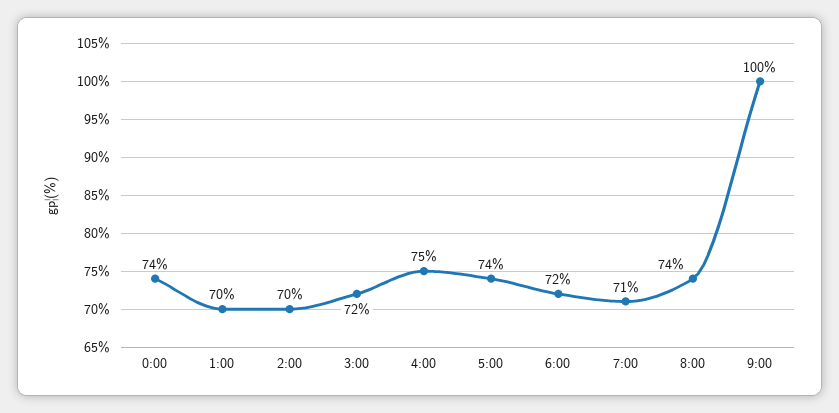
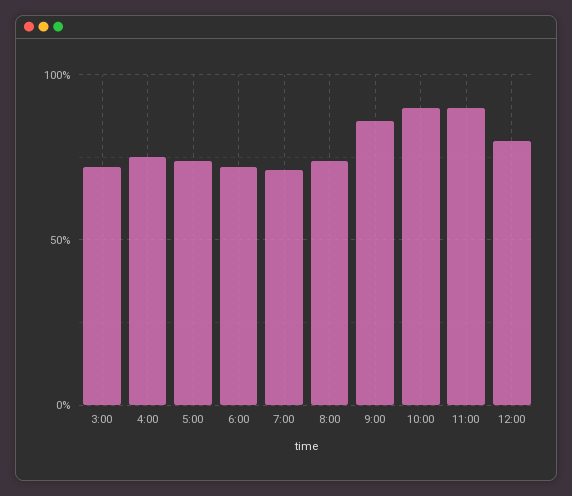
0:00: 74 -> none
1:00: 70 -> none
2:00: 70 -> none
9:00: 100 -> 85
10:00: none -> 90
11:00: none -> 90
12:00: none -> 80

